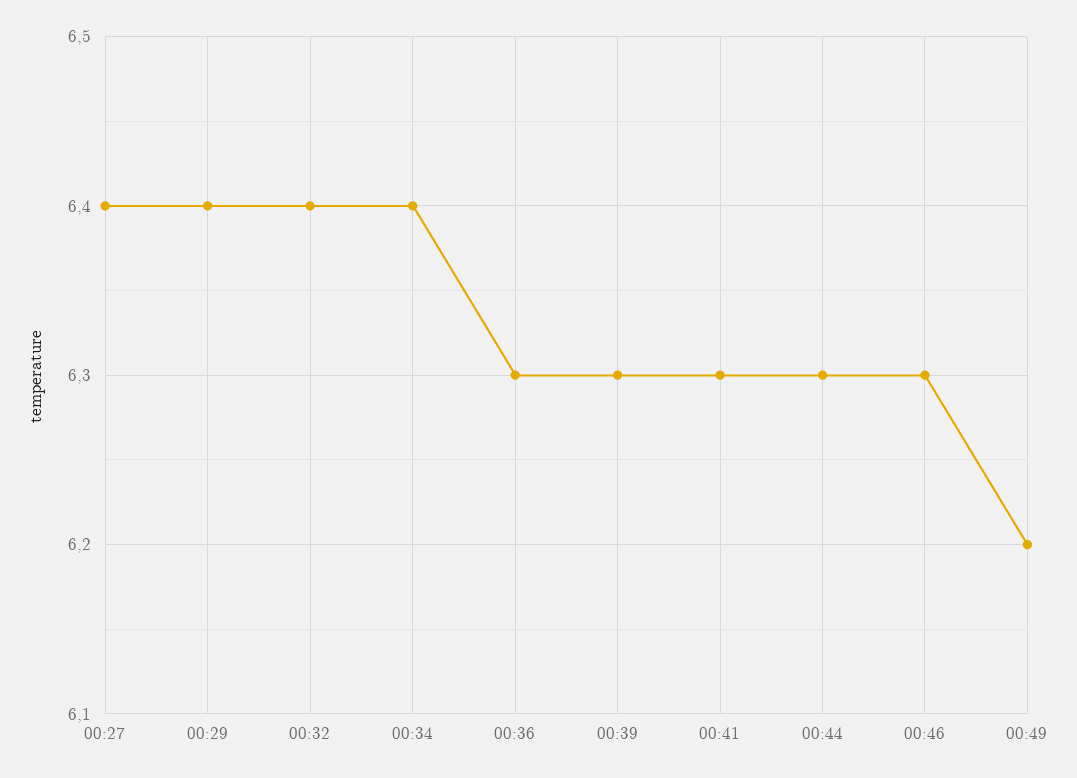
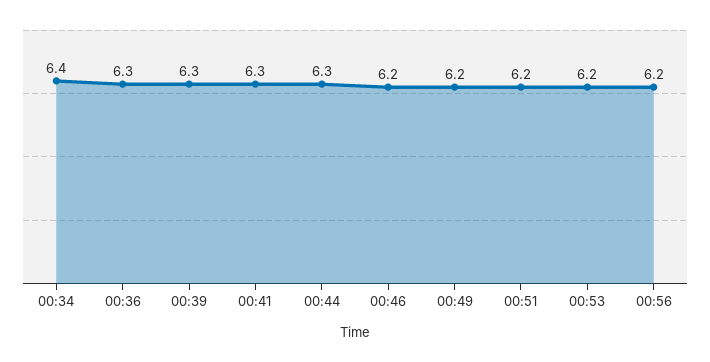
00:27: 6.4 -> none
00:29: 6.4 -> none
00:32: 6.4 -> none
00:46: 6.3 -> 6.2
00:51: none -> 6.2
00:53: none -> 6.2
00:56: none -> 6.2

